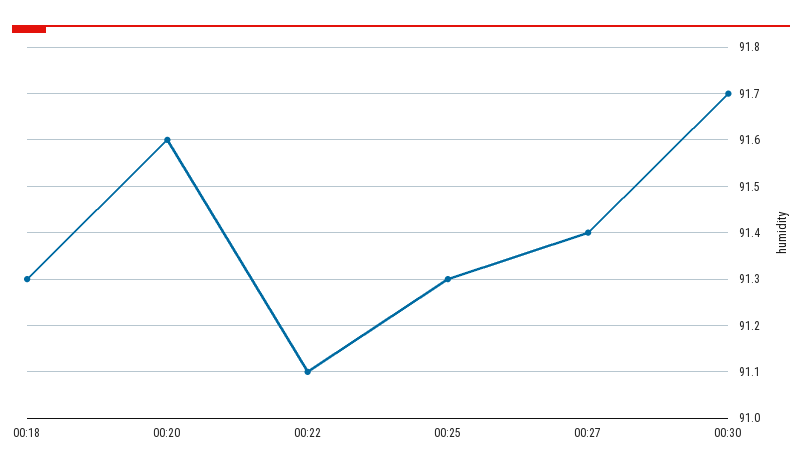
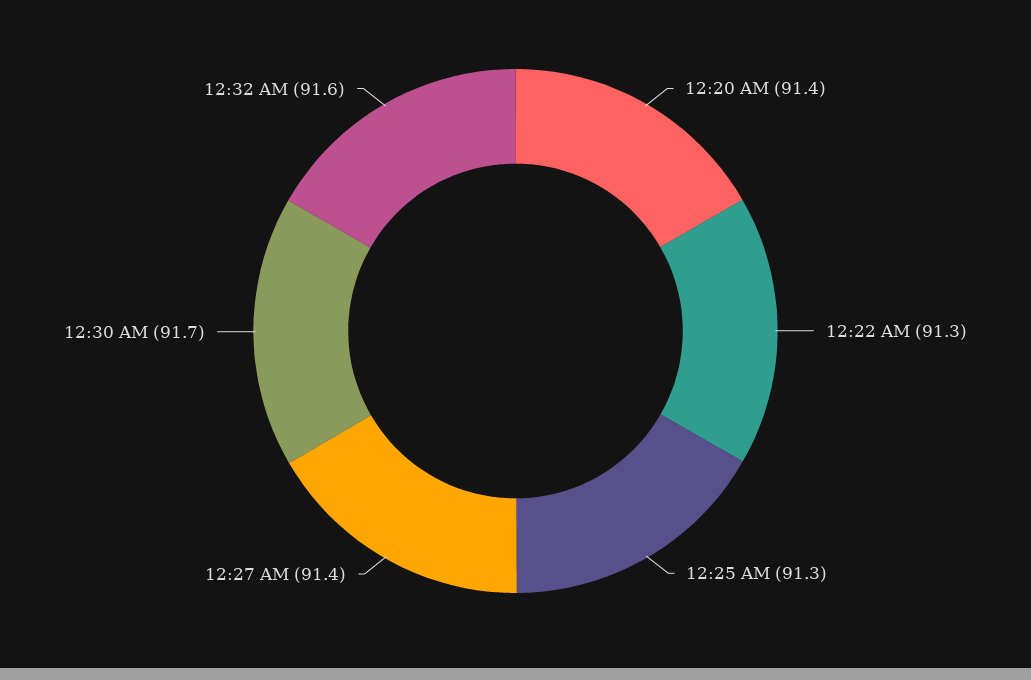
00:18: 91.3 -> none
00:20: 91.6 -> 91.4
00:22: 91.1 -> 91.3
12:32 AM: none -> 91.6

